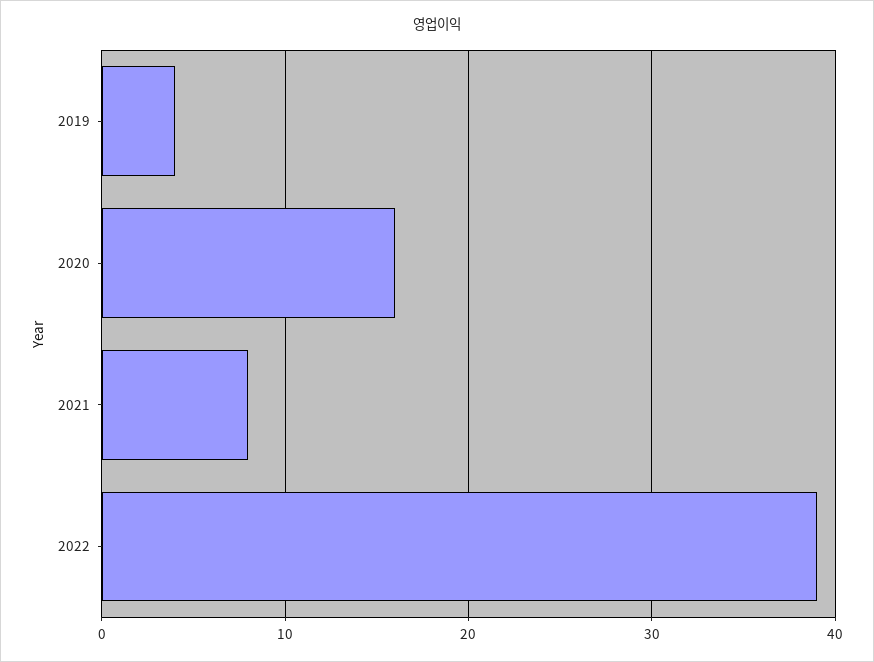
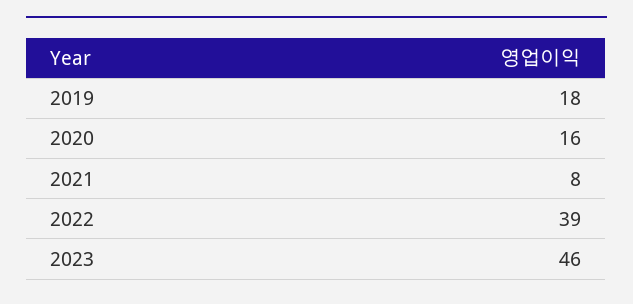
2019: 4 -> 18
2023: none -> 46

